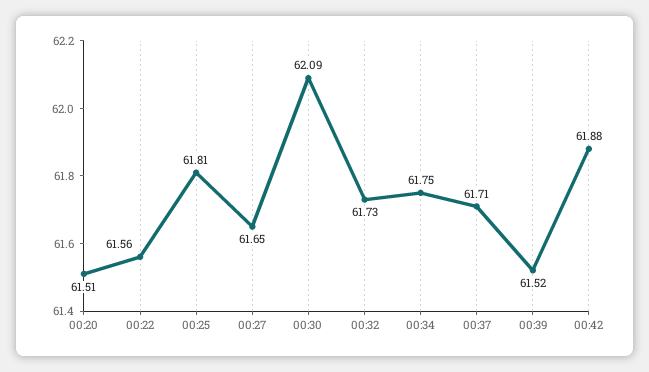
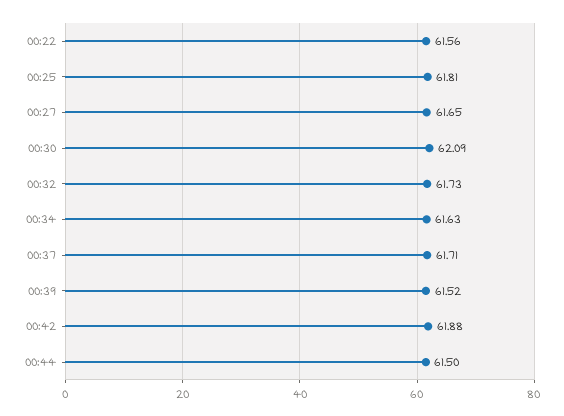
00:20: 61.51 -> none
00:34: 61.75 -> 61.63
00:44: none -> 61.5

